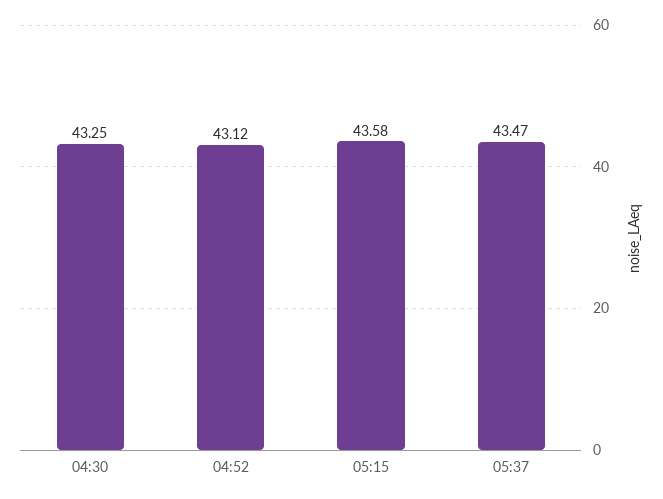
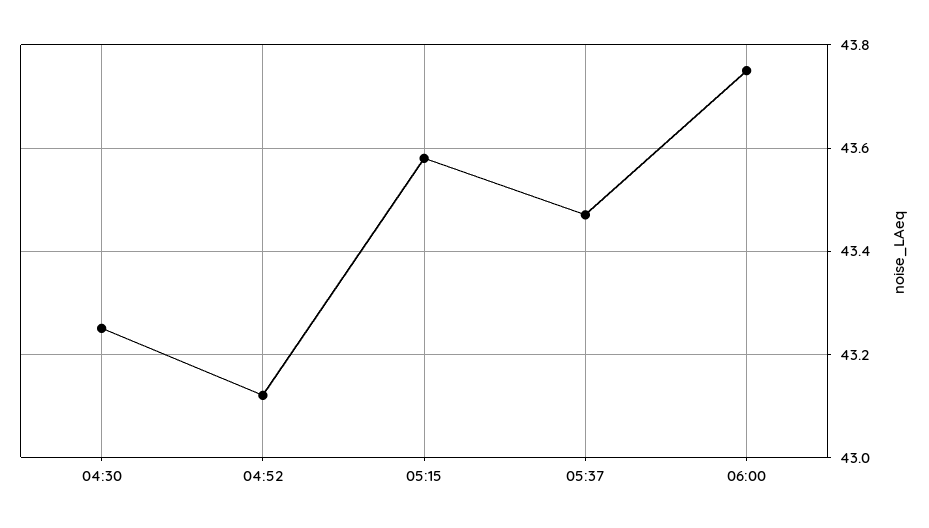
06:00: none -> 43.75

